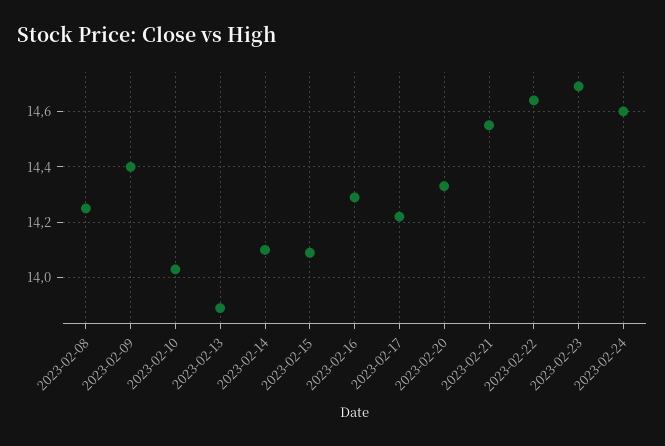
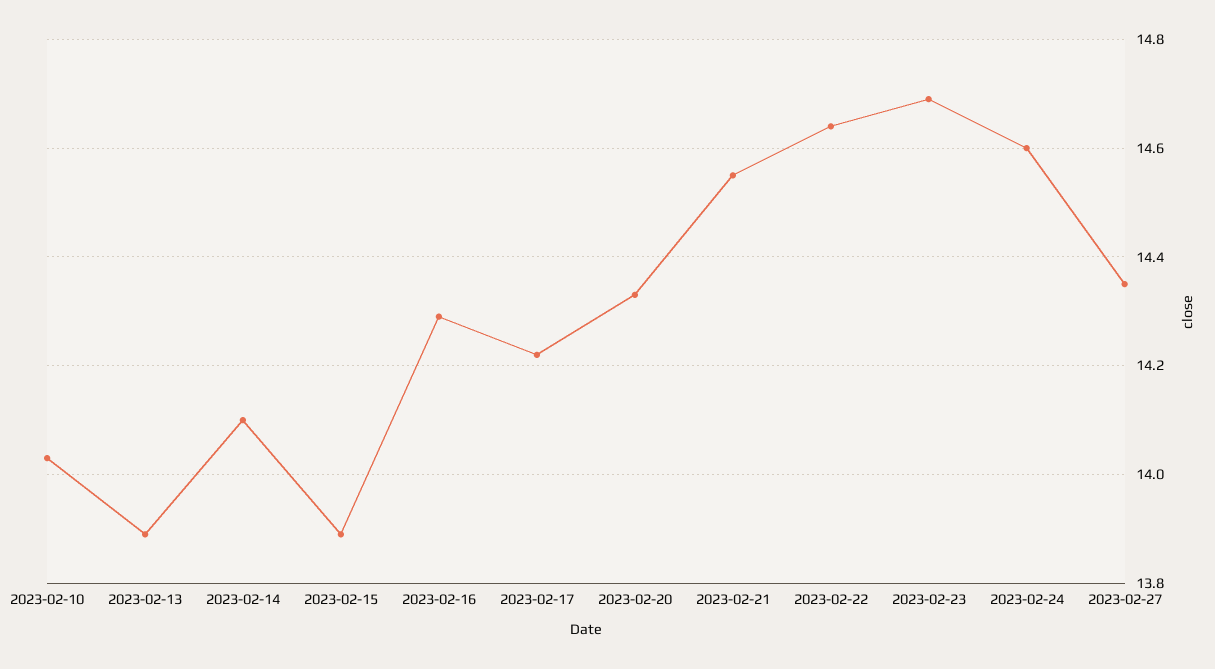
2023-02-08: 14.25 -> none
2023-02-09: 14.4 -> none
2023-02-15: 14.1 -> 13.9
2023-02-27: none -> 14.35

